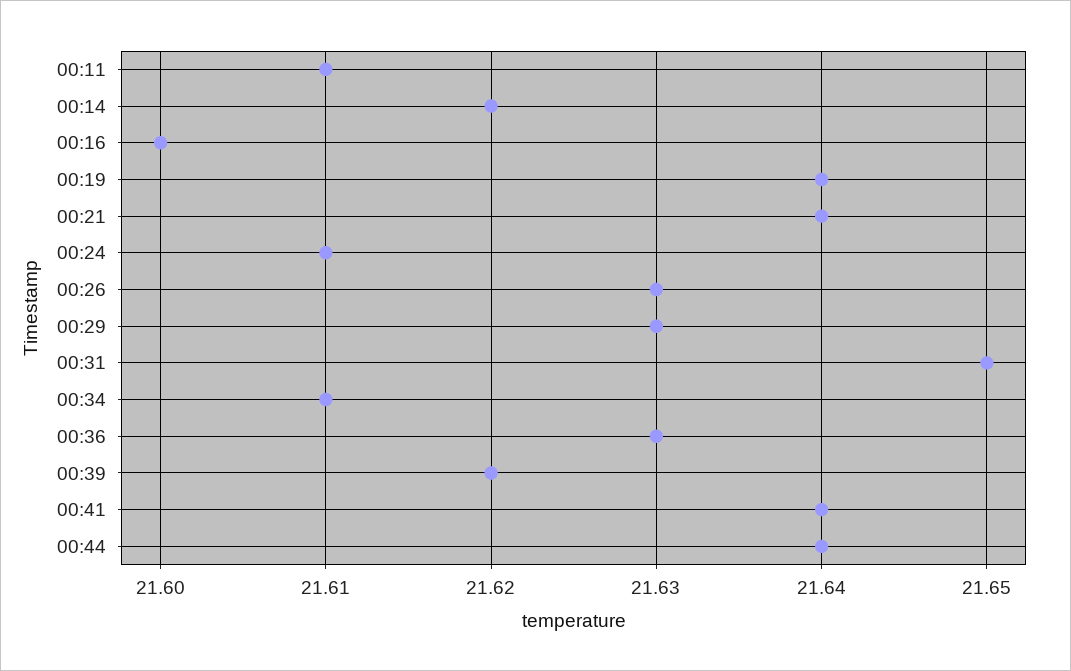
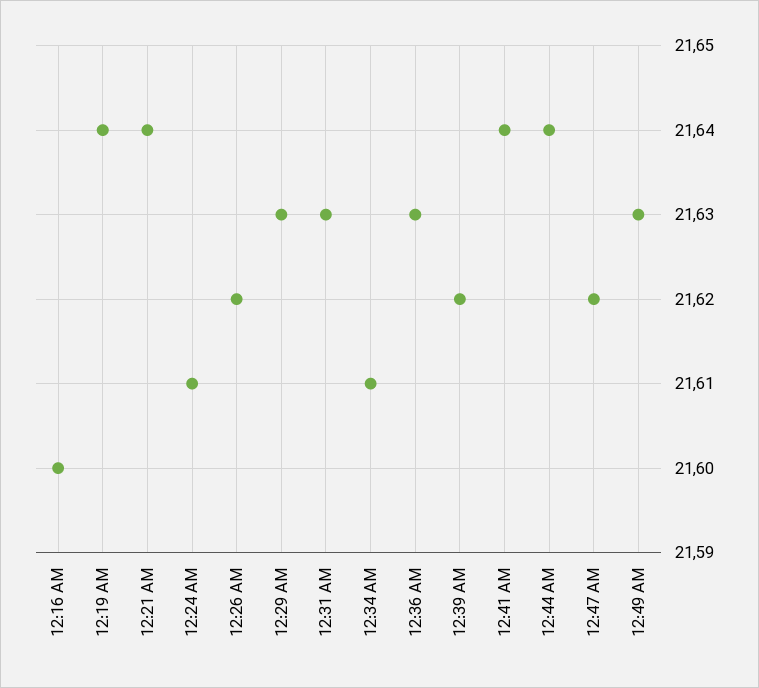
00:11: 21.61 -> none
00:14: 21.62 -> none
00:26: 21.63 -> 21.62
00:31: 21.65 -> 21.63
12:47 AM: none -> 21.62
12:49 AM: none -> 21.63

